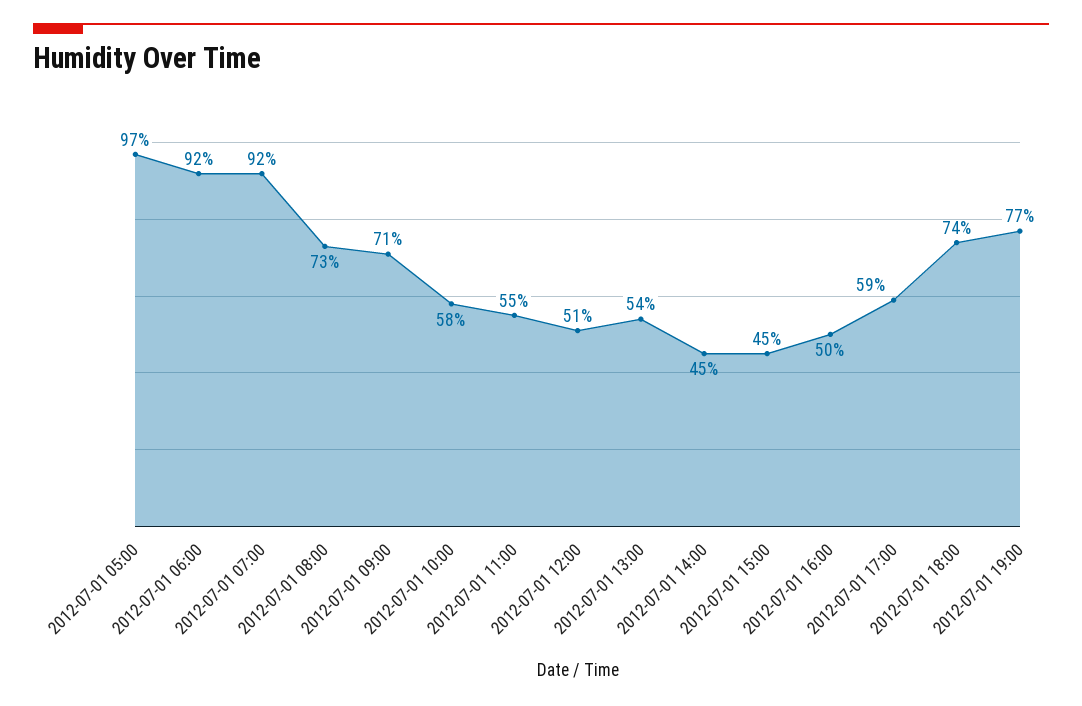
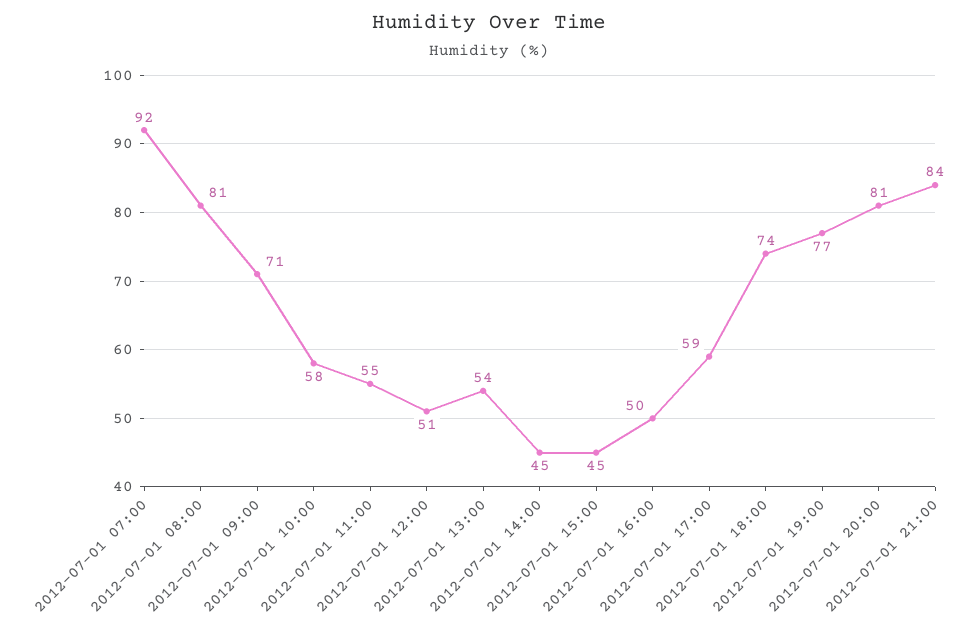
2012-07-01 05:00: 97 -> none
2012-07-01 06:00: 92 -> none
2012-07-01 08:00: 73 -> 81
2012-07-01 20:00: none -> 81
2012-07-01 21:00: none -> 84

